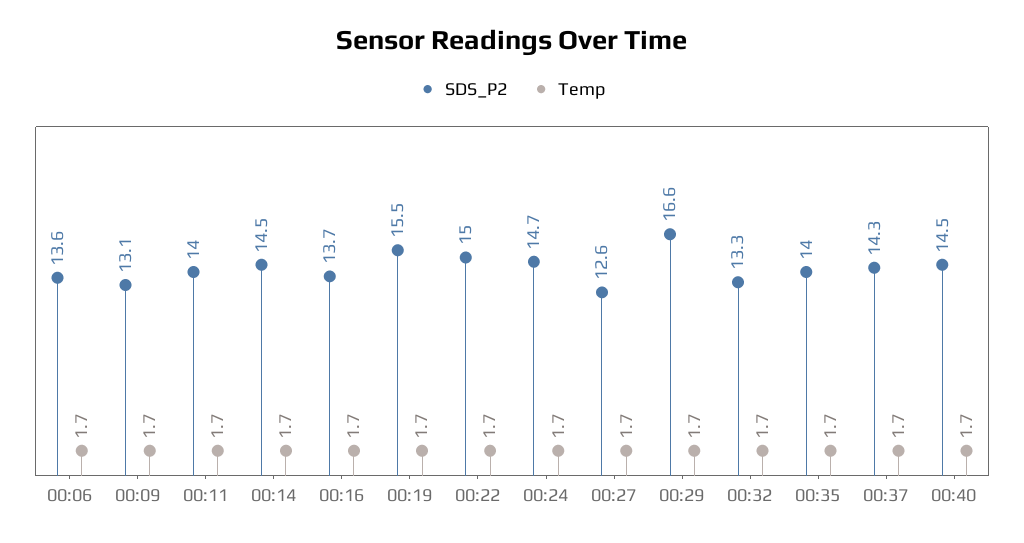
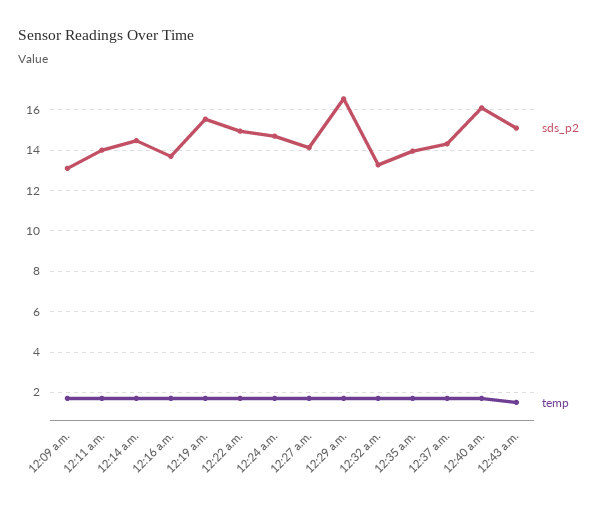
SDS_P2, 00:06: 13.6 -> none
Temp, 00:06: 1.7 -> none
SDS_P2, 00:27: 12.6 -> 14
SDS_P2, 00:40: 14.5 -> 16
SDS_P2, 12:43 a.m.: none -> 15
Temp, 12:43 a.m.: none -> 1.5

